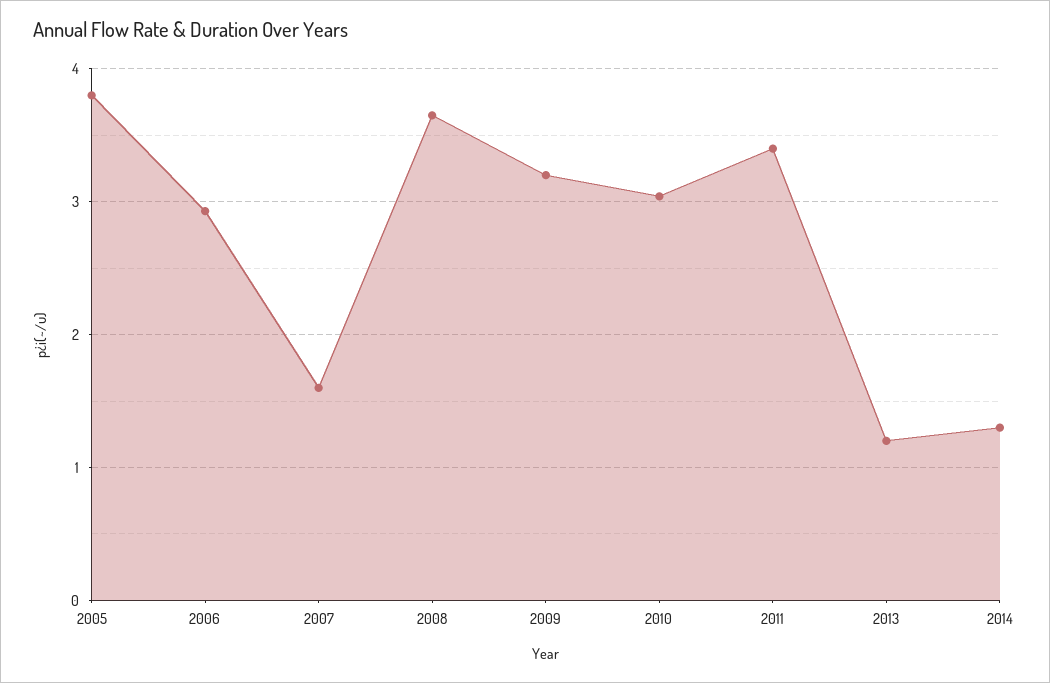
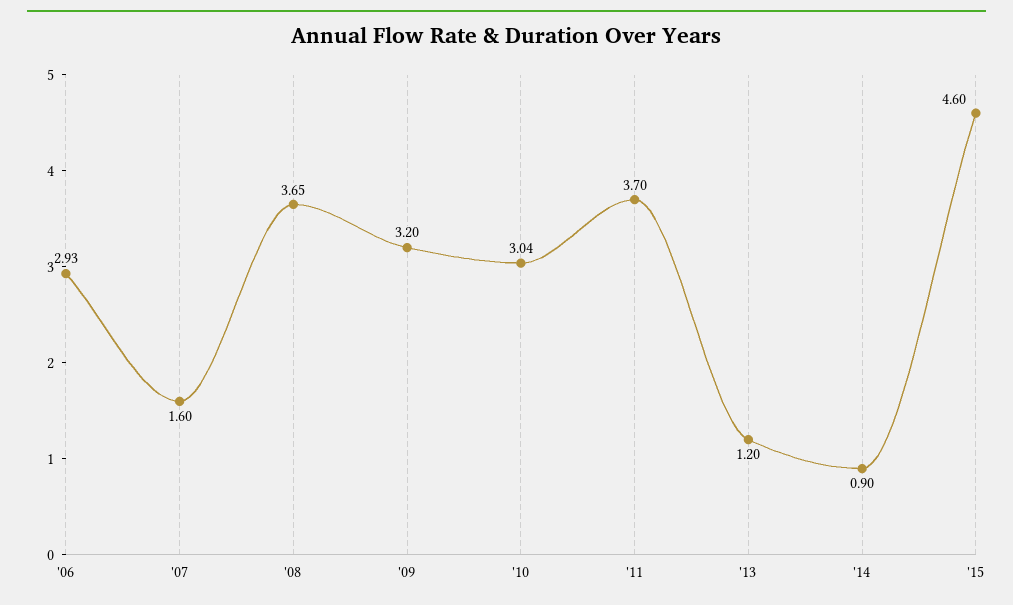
2005: 3.8 -> none
2011: 3.4 -> 3.7
2014: 1.3 -> 0.9
'15: none -> 4.6

